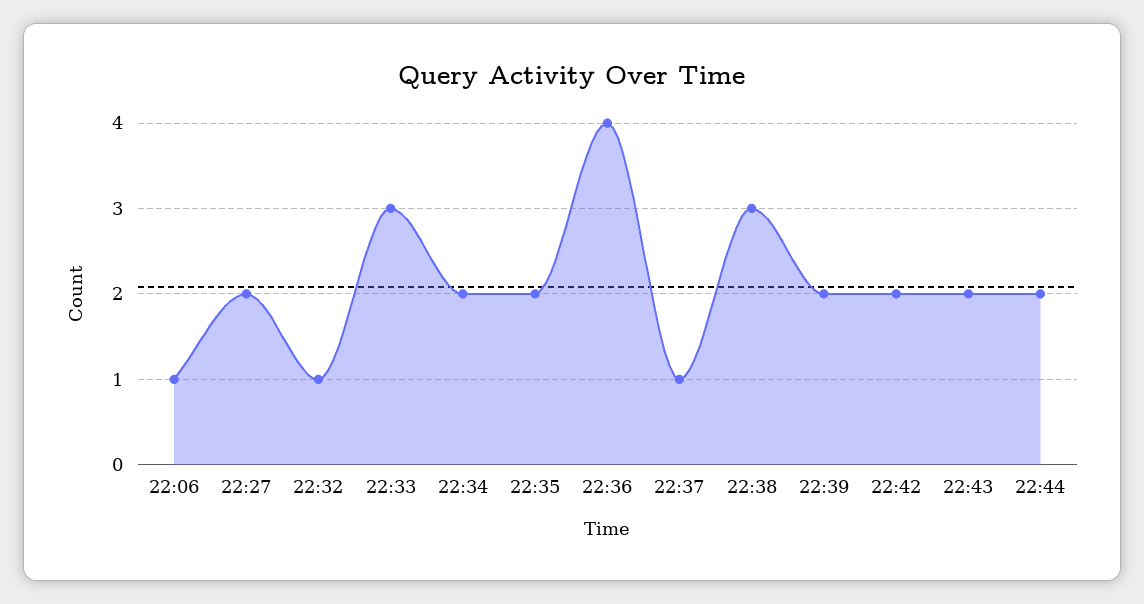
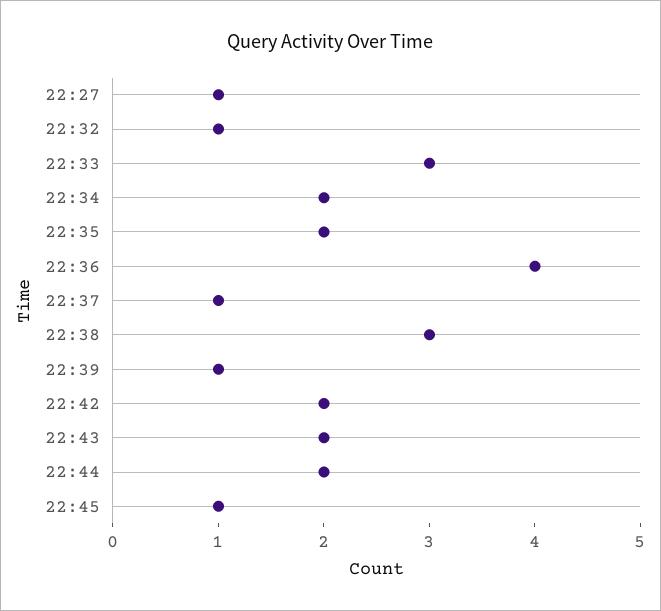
22:06: 1 -> none
22:27: 2 -> 1
22:39: 2 -> 1
22:45: none -> 1

